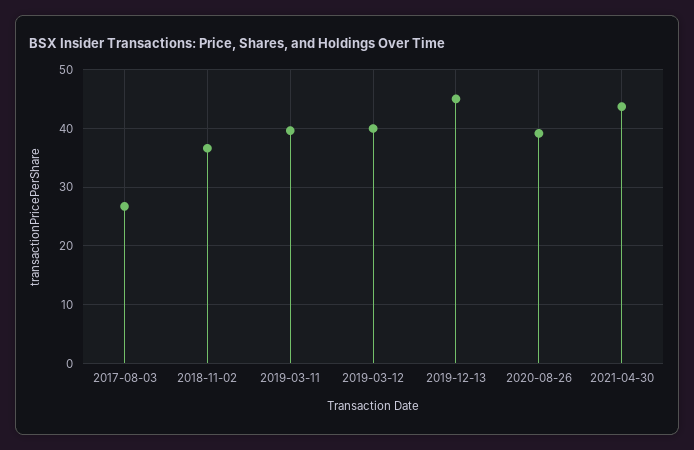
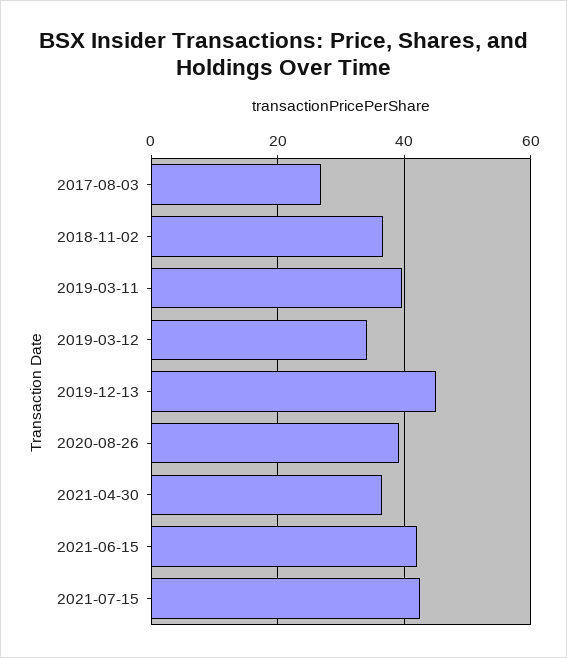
2019-03-12: 40 -> 34
2021-04-30: 44 -> 36
2021-06-15: none -> 42
2021-07-15: none -> 42

